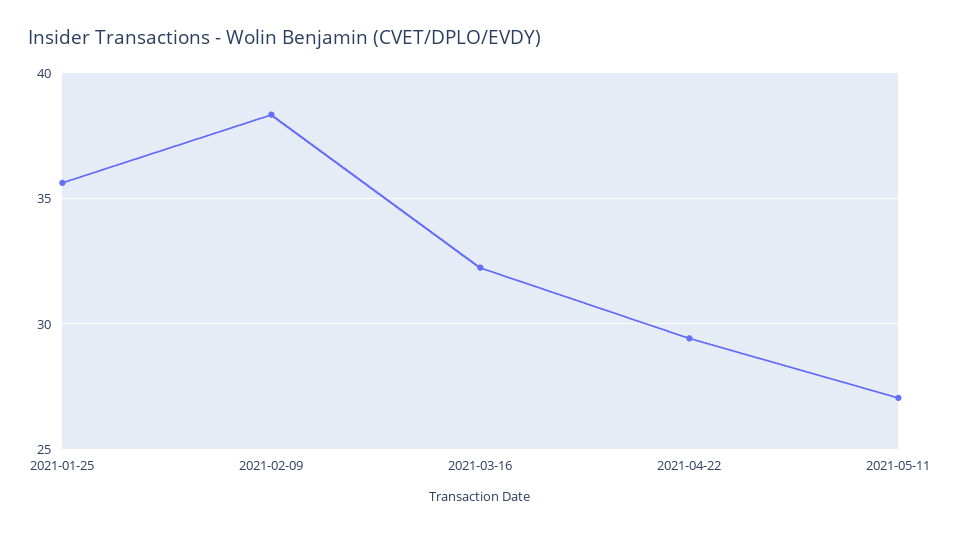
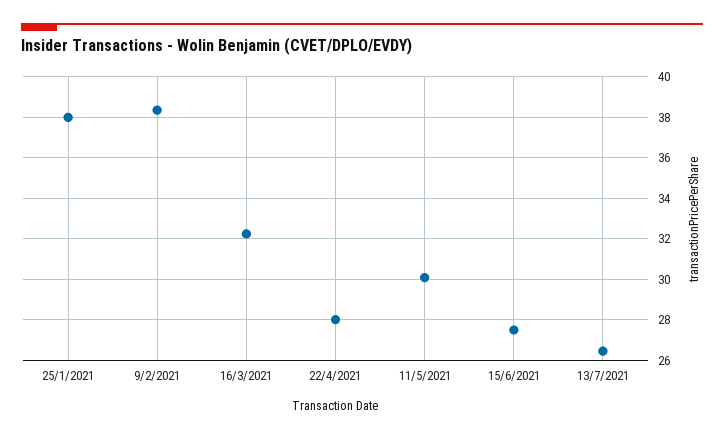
2021-01-25: 35.5 -> 38
2021-04-22: 29.5 -> 28
2021-05-11: 27 -> 30
15/6/2021: none -> 27.5
13/7/2021: none -> 26.5

